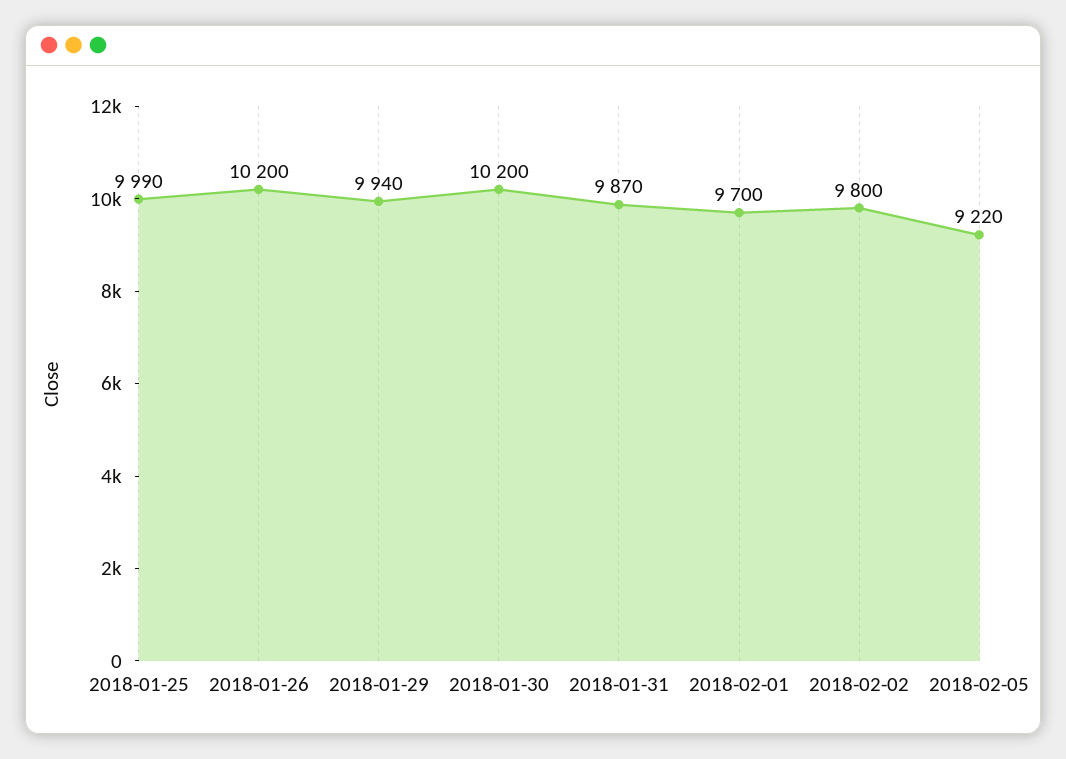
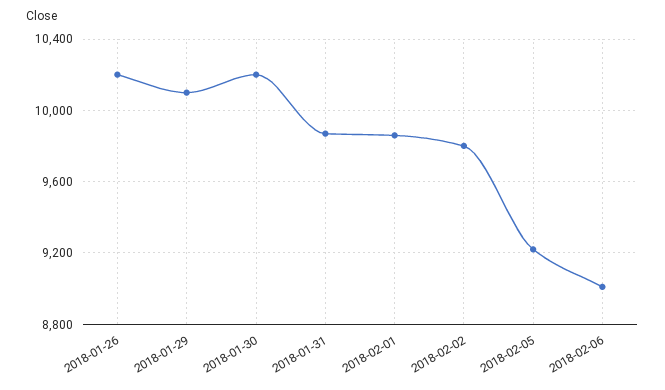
2018-01-25: 9990 -> none
2018-01-29: 9940 -> 10100
2018-02-01: 9700 -> 9850
2018-02-06: none -> 9000

